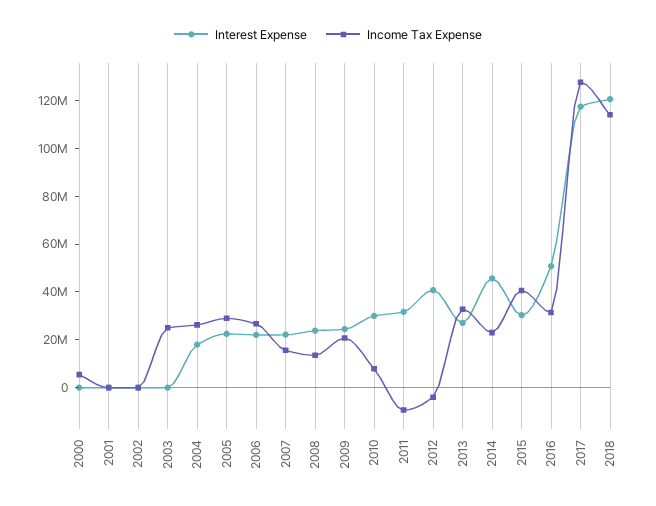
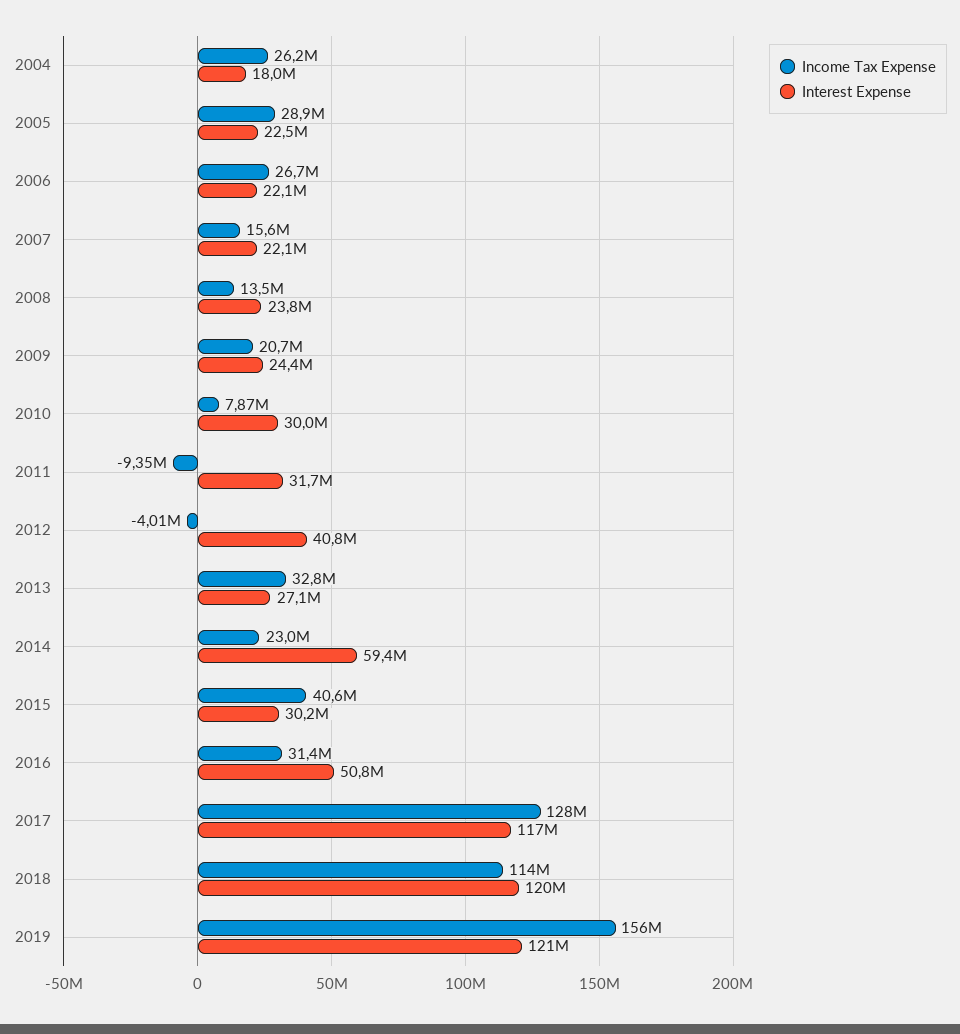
Interest Expense, 2000: 0 -> none
Income Tax Expense, 2000: 5000000 -> none
Interest Expense, 2001: 0 -> none
Income Tax Expense, 2001: 0 -> none
Interest Expense, 2002: 0 -> none
Income Tax Expense, 2002: 0 -> none
Interest Expense, 2003: 0 -> none
Income Tax Expense, 2003: 25000000 -> none
Interest Expense, 2014: 45000000 -> 59400000
Income Tax Expense, 2019: none -> 156000000
Interest Expense, 2019: none -> 121000000

